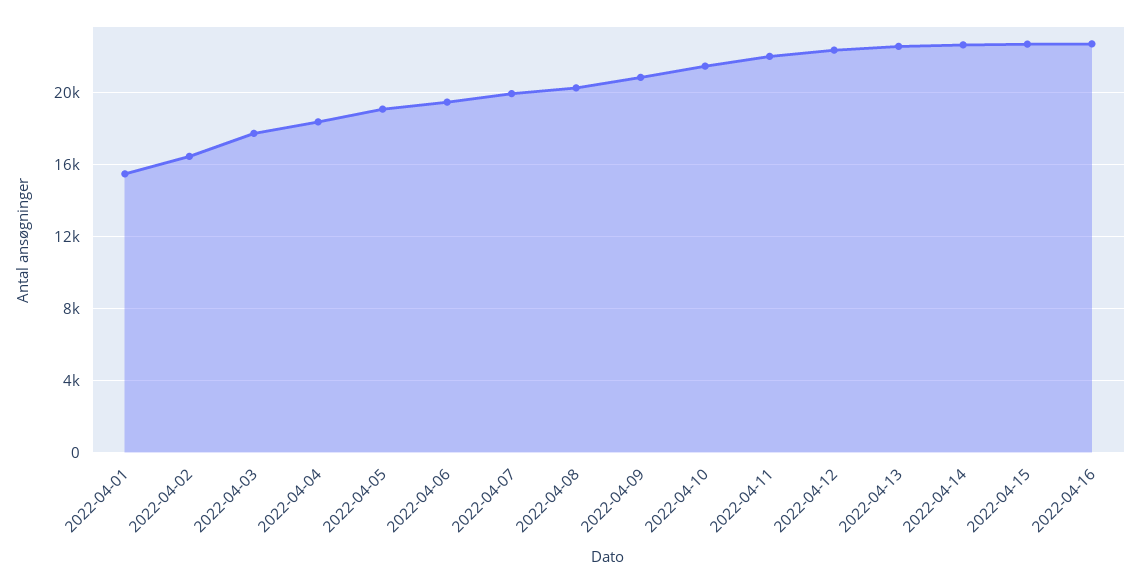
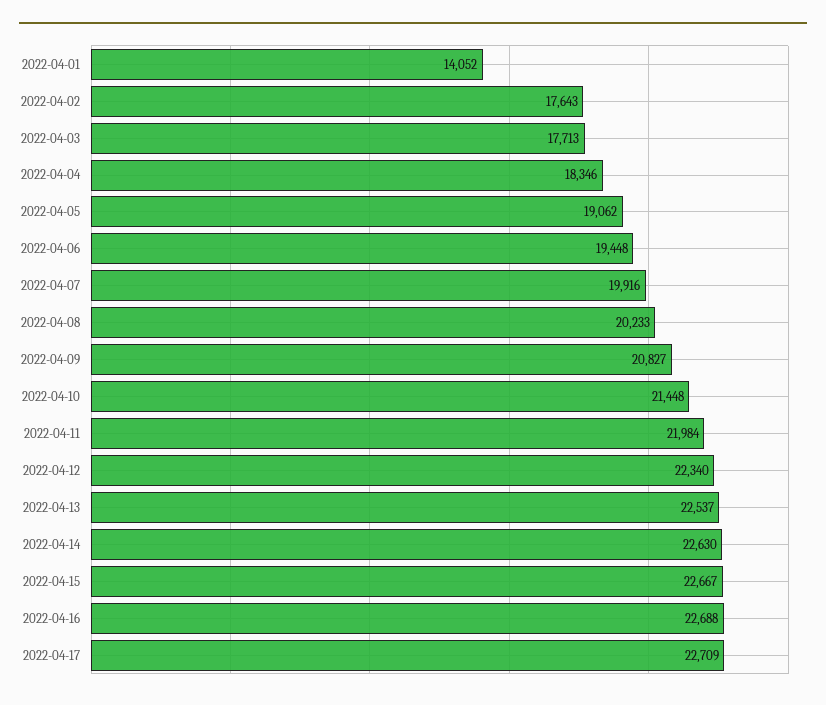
2022-04-01: 15500 -> 14052
2022-04-02: 16500 -> 17643
2022-04-17: none -> 22709

